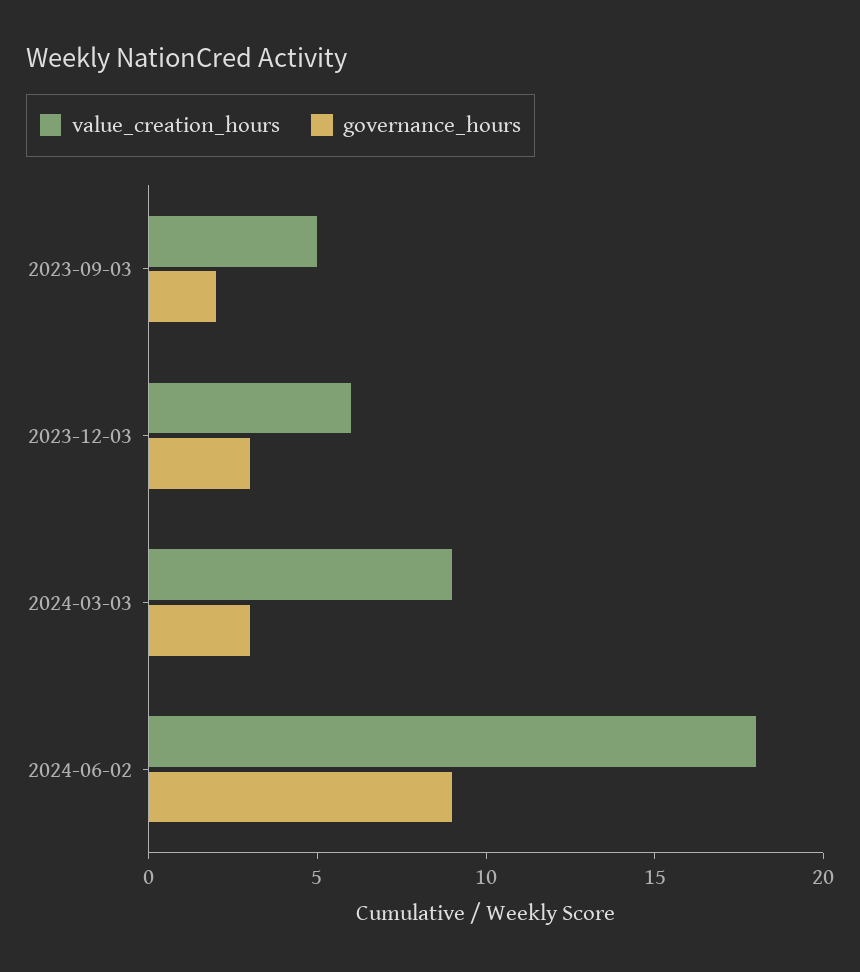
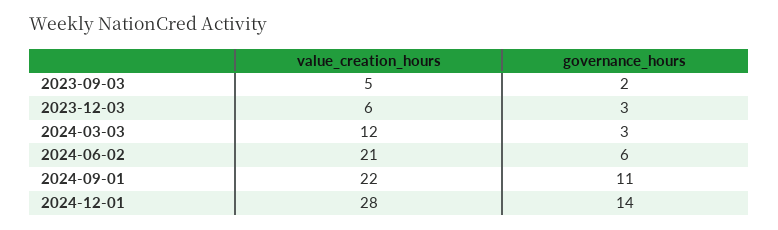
value_creation_hours, 2024-03-03: 9 -> 12
value_creation_hours, 2024-06-02: 18 -> 21
governance_hours, 2024-06-02: 9 -> 6
value_creation_hours, 2024-09-01: none -> 22
governance_hours, 2024-09-01: none -> 11
value_creation_hours, 2024-12-01: none -> 28
governance_hours, 2024-12-01: none -> 14

